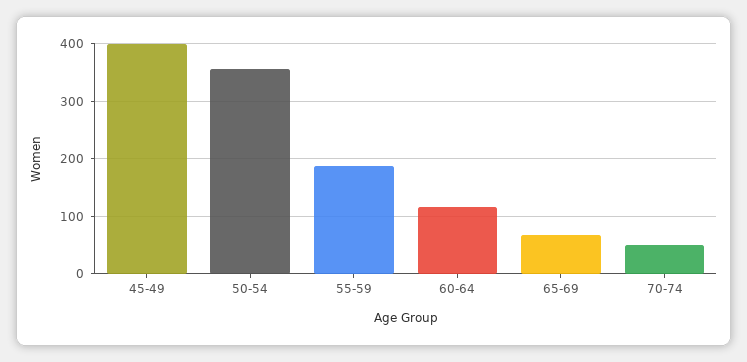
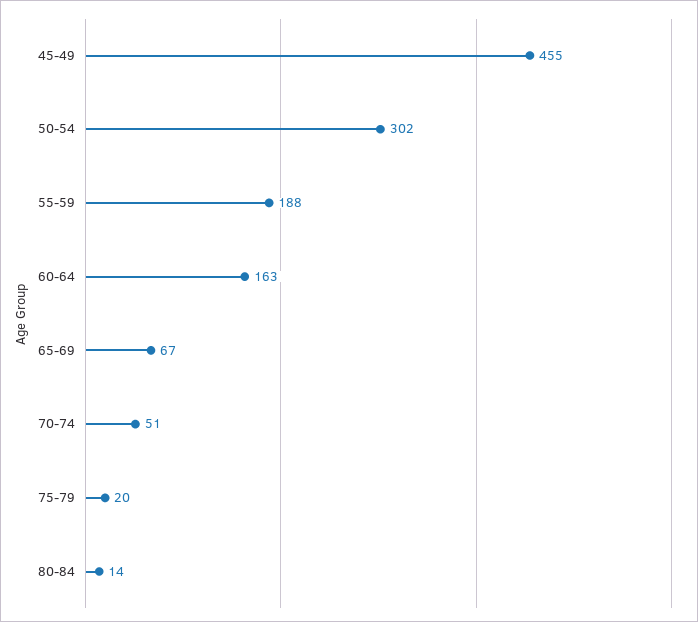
45-49: 400 -> 455
50-54: 360 -> 302
60-64: 120 -> 163
75-79: none -> 20
80-84: none -> 14

